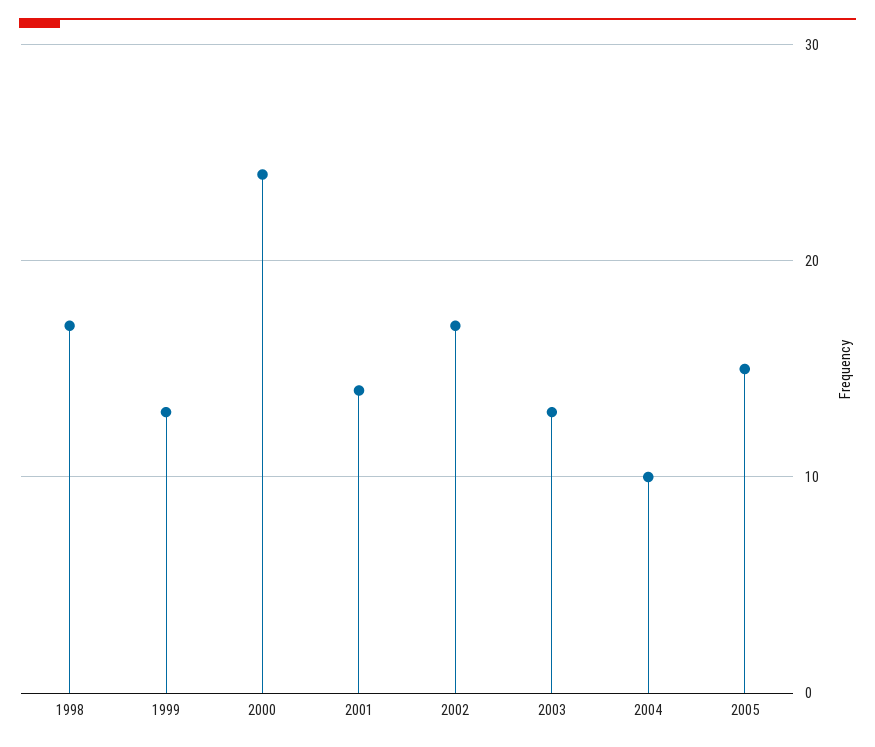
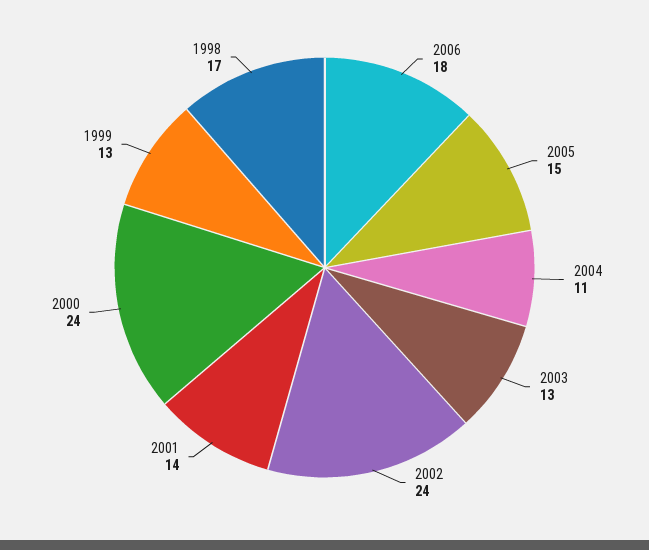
2002: 17 -> 24
2004: 10 -> 11
2006: none -> 18

